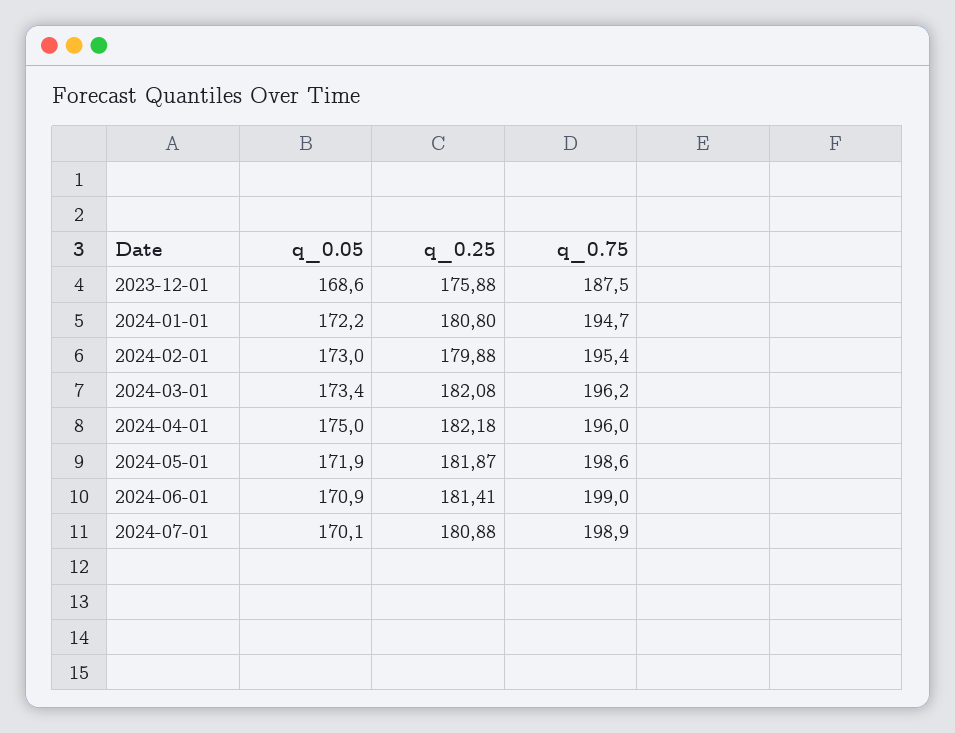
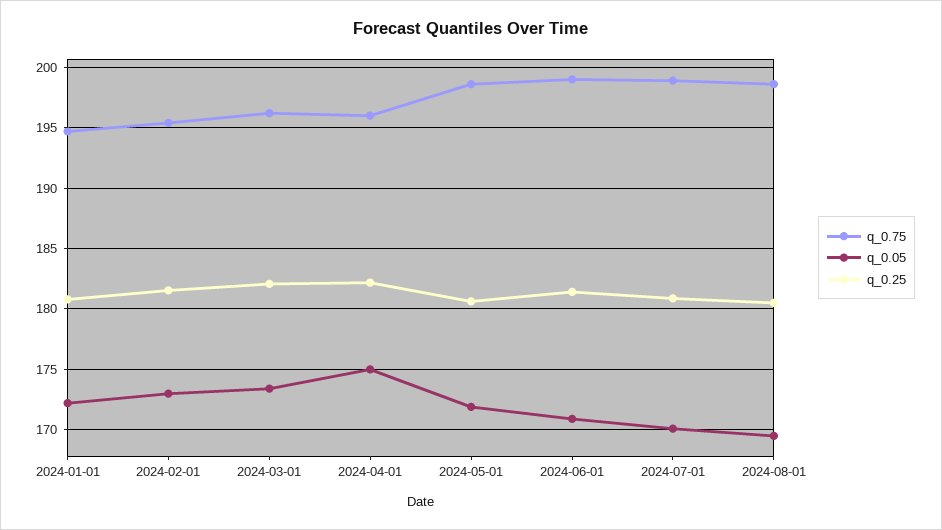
q_0.05, 2023-12-01: 168.6 -> none
q_0.25, 2023-12-01: 175.88 -> none
q_0.75, 2023-12-01: 187.5 -> none
q_0.25, 2024-02-01: 179.88 -> 181.5
q_0.25, 2024-05-01: 181.87 -> 180.5
q_0.75, 2024-08-01: none -> 198.5
q_0.05, 2024-08-01: none -> 169.5
q_0.25, 2024-08-01: none -> 180.5

